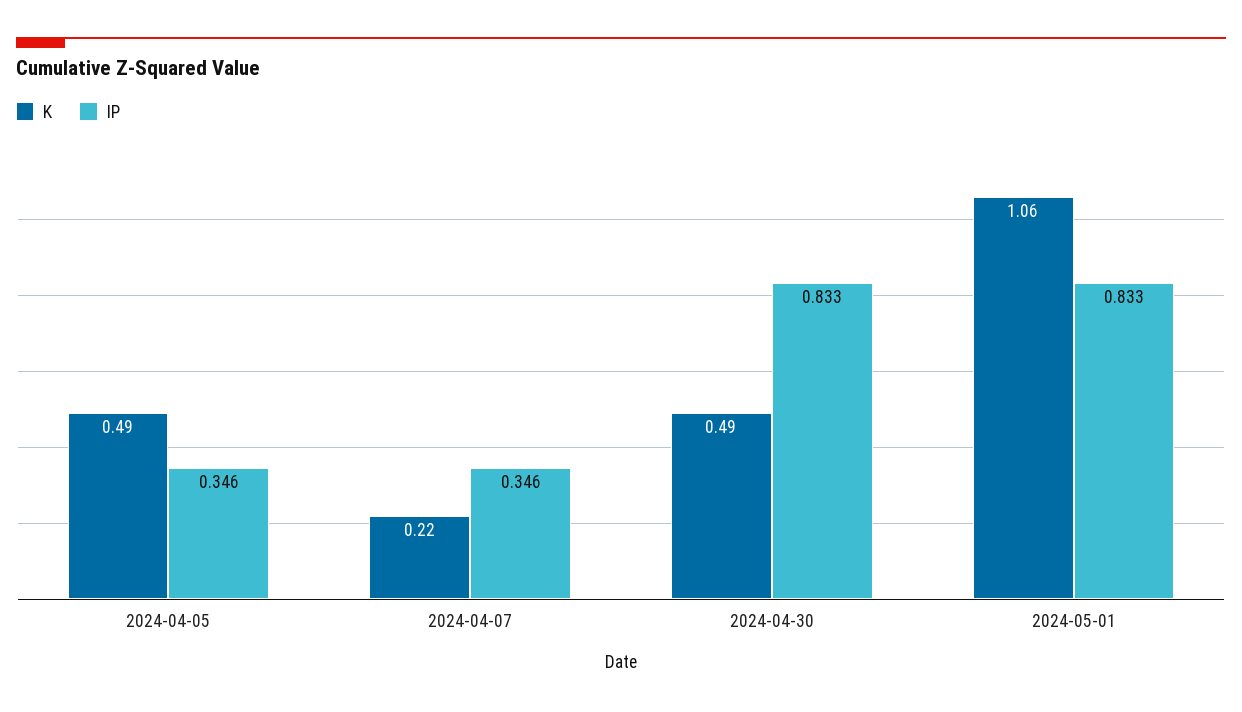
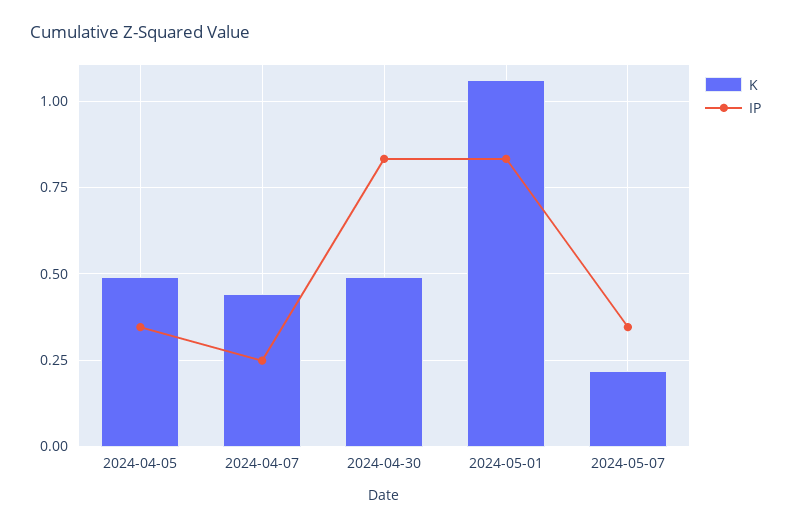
K, 2024-04-07: 0.22 -> 0.45
IP, 2024-04-07: 0.346 -> 0.25
K, 2024-05-07: none -> 0.225
IP, 2024-05-07: none -> 0.35

